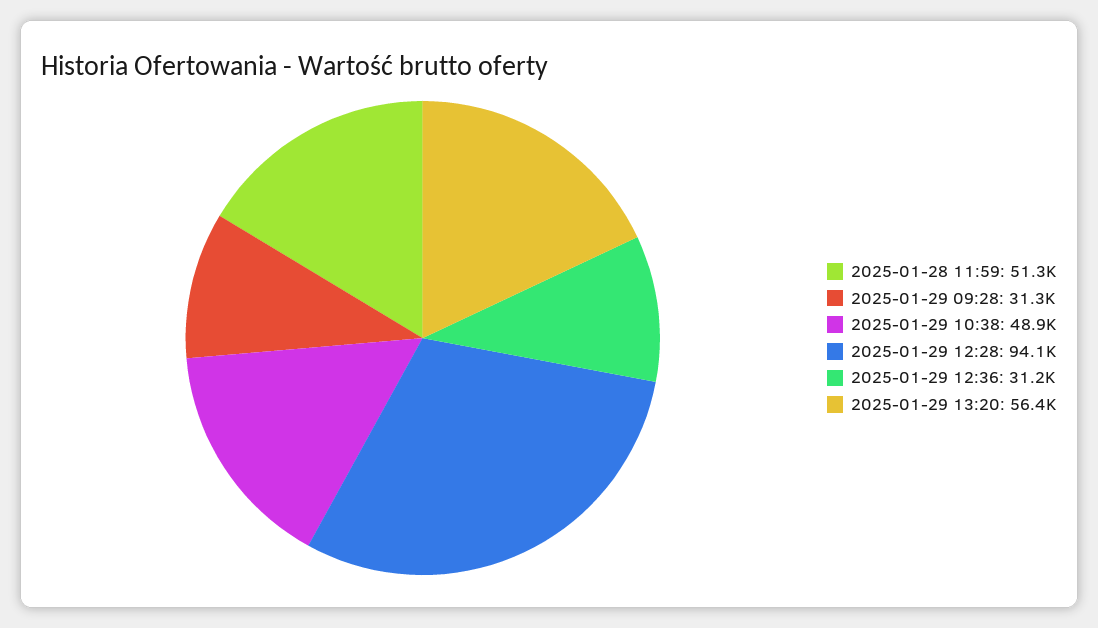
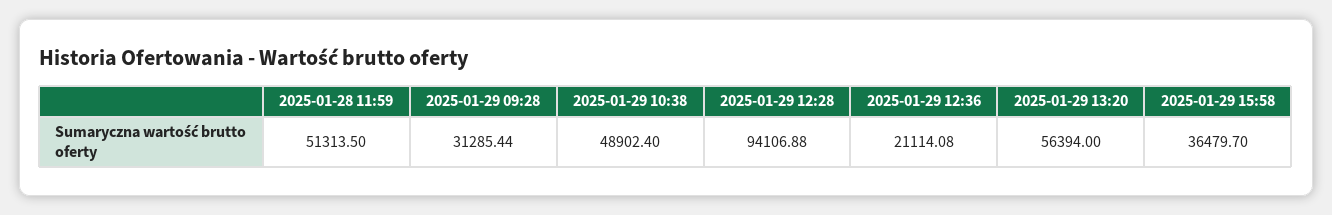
2025-01-29 12:36: 31200 -> 21114.08
2025-01-29 15:58: none -> 36479.7

